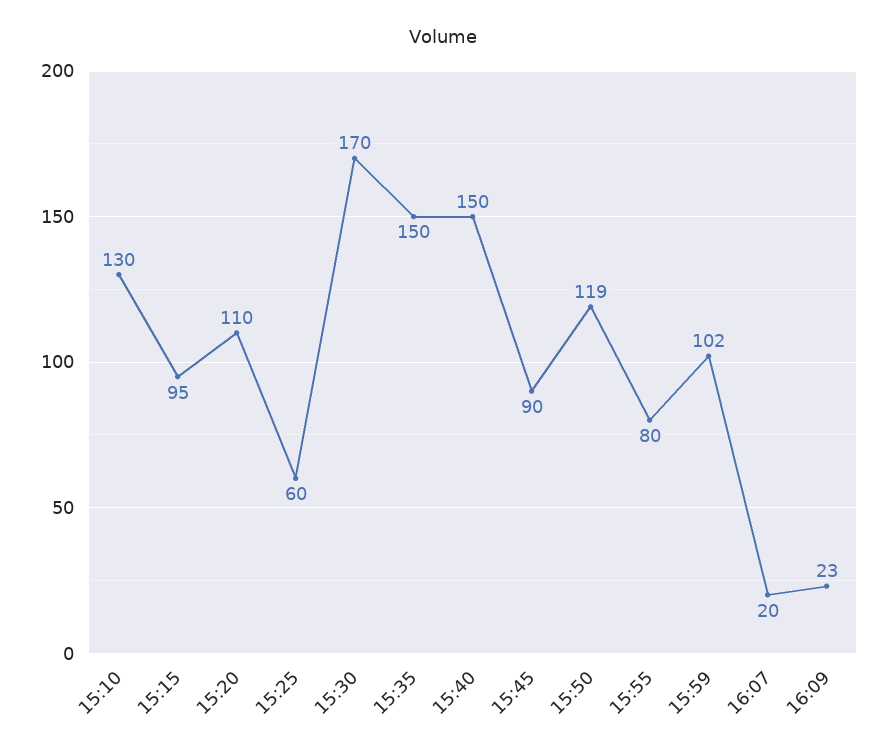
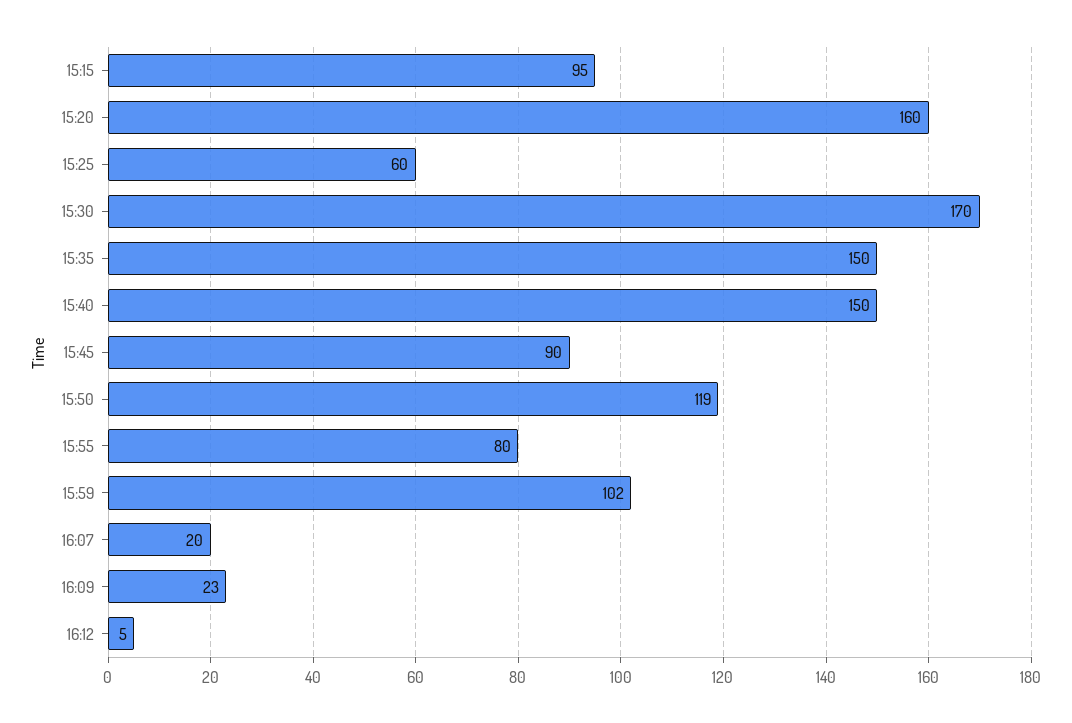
15:10: 130 -> none
15:20: 110 -> 160
16:12: none -> 5

